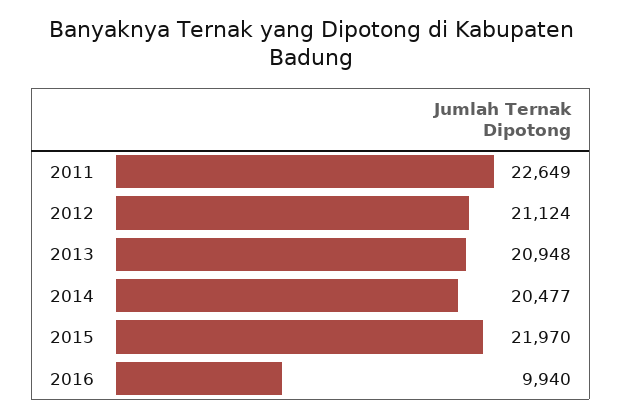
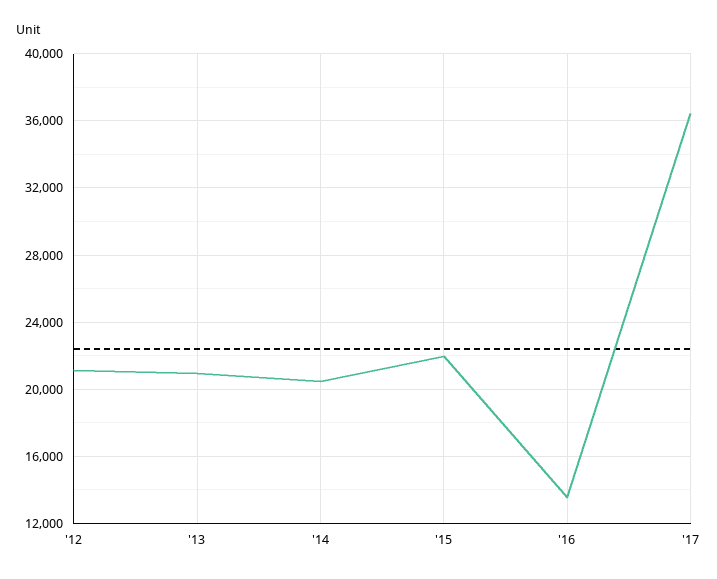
2011: 22649 -> none
2016: 9940 -> 13500
'17: none -> 36500

